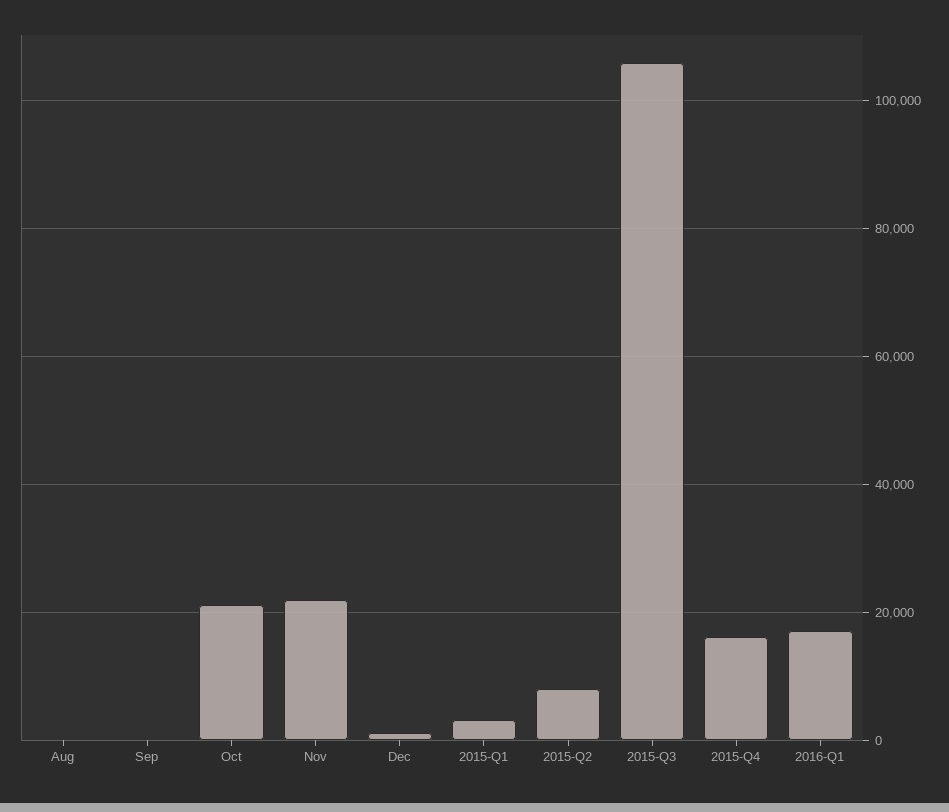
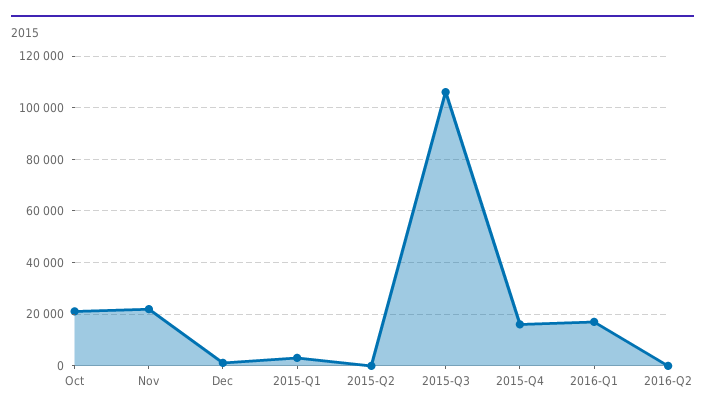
Aug: 0 -> none
Sep: 0 -> none
2015-Q2: 8000 -> 0
2016-Q2: none -> 0

